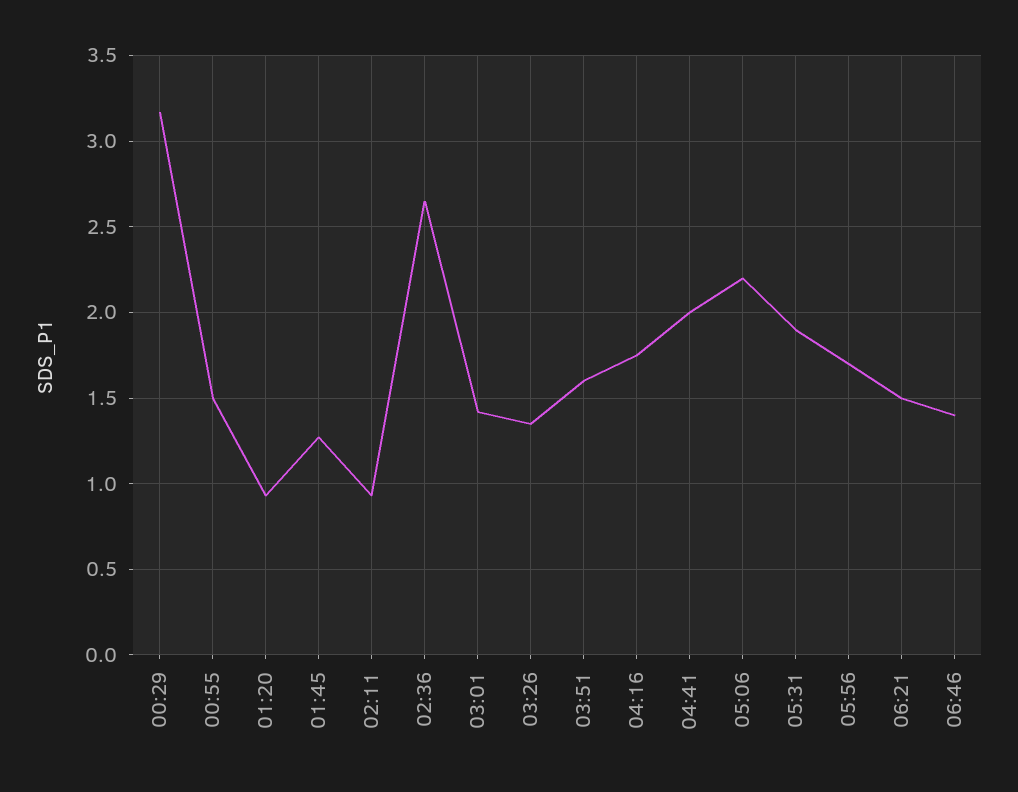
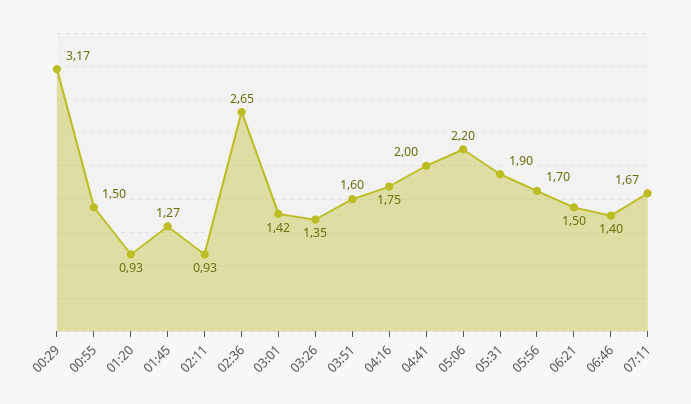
07:11: none -> 1.67

